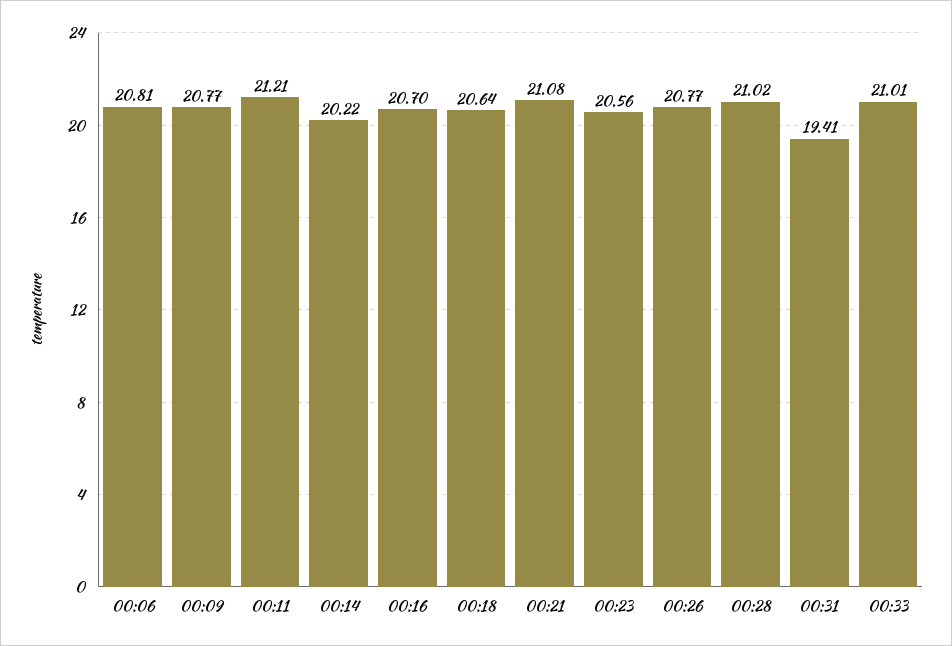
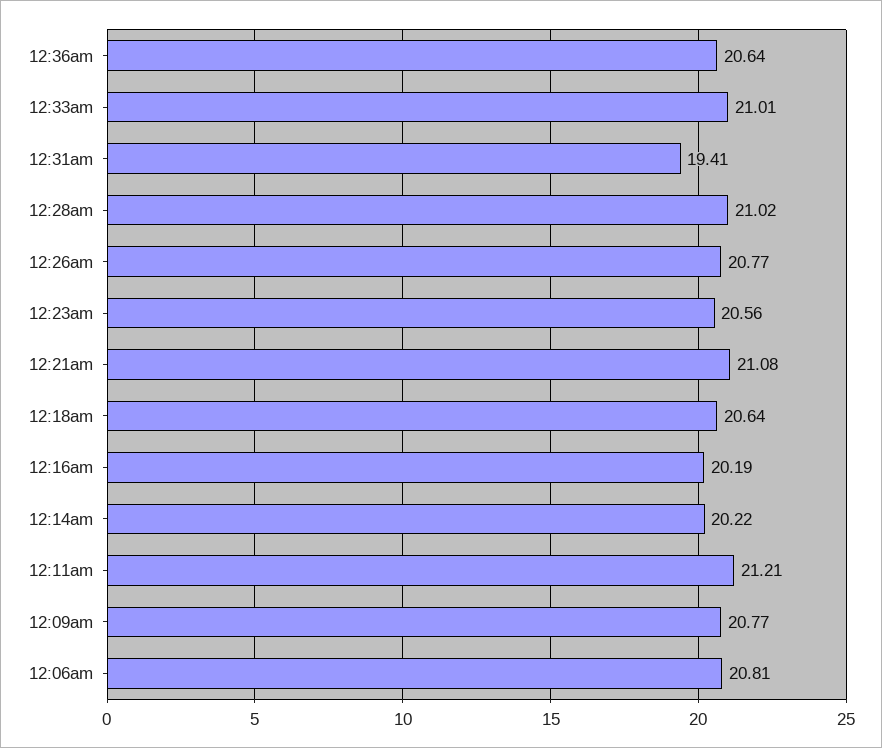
00:16: 20.7 -> 20.19
12:36am: none -> 20.64

